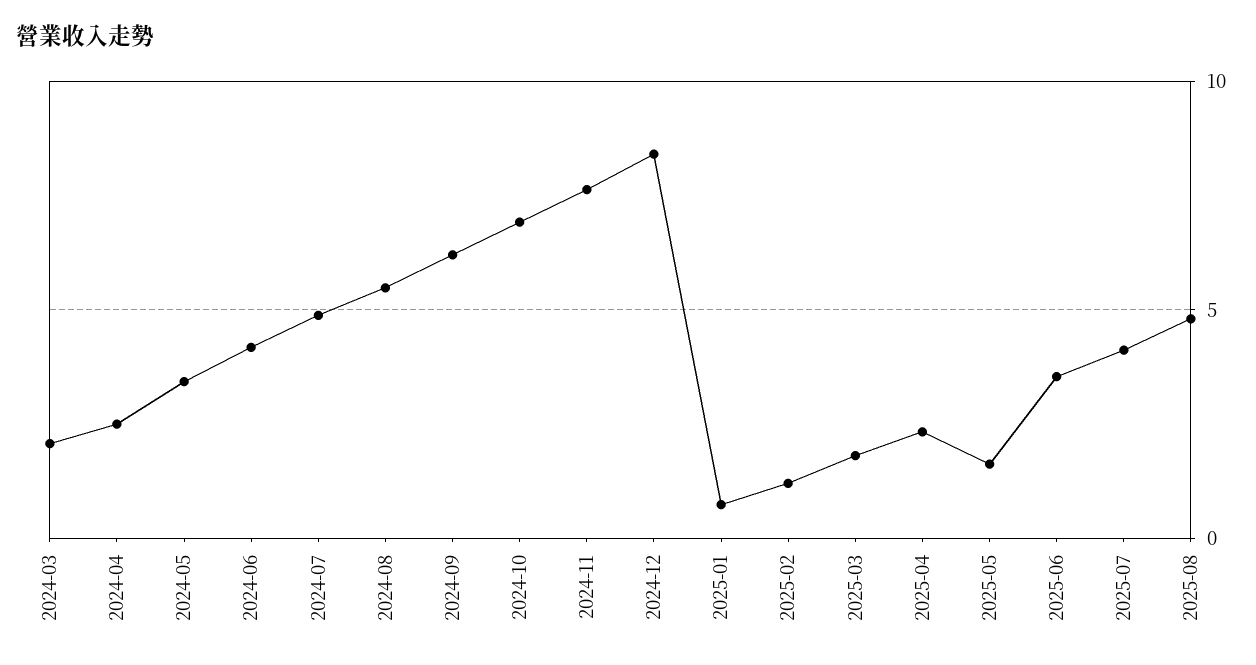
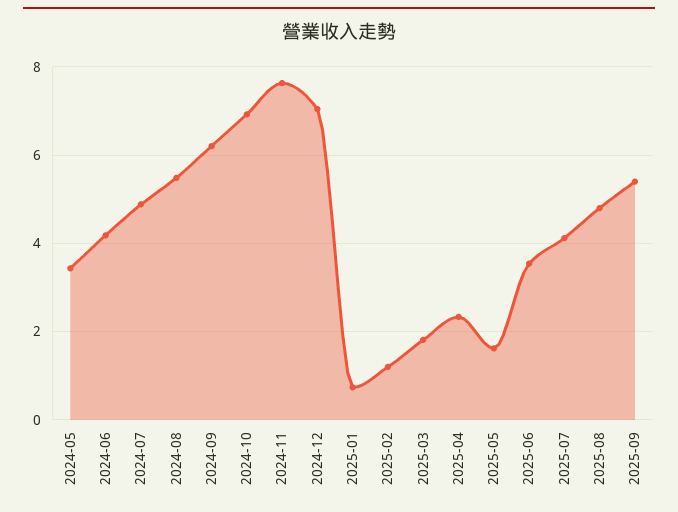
2024-03: 2 -> none
2024-04: 2.5 -> none
2024-12: 8.5 -> 7
2025-09: none -> 5.4

